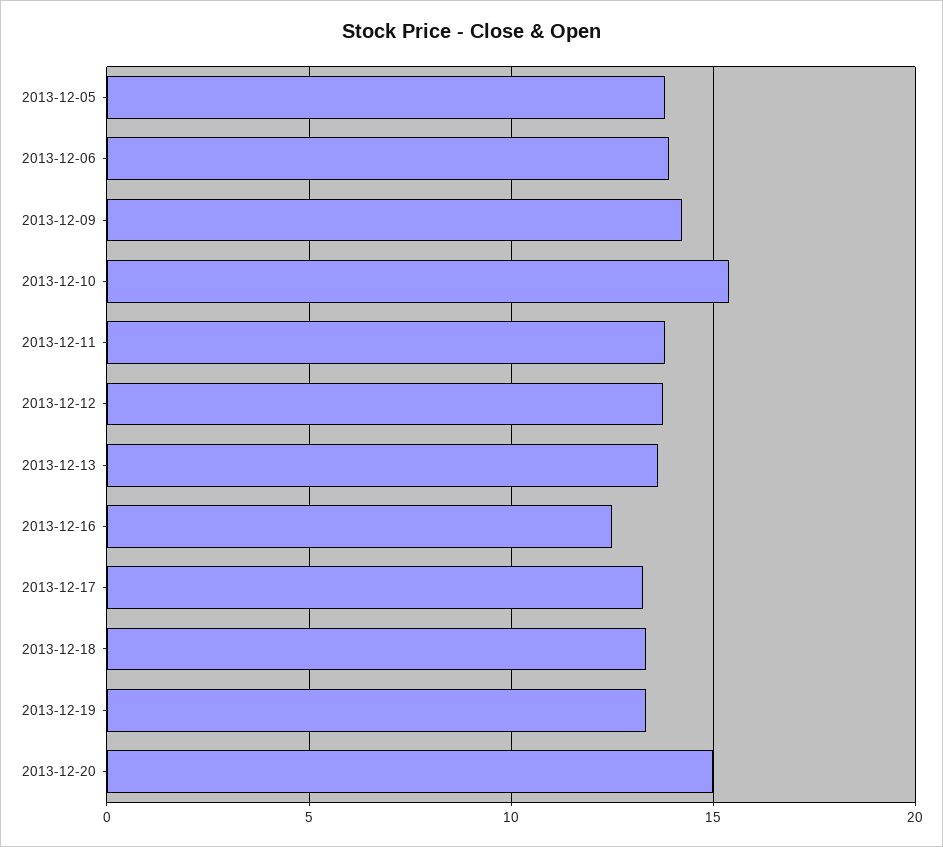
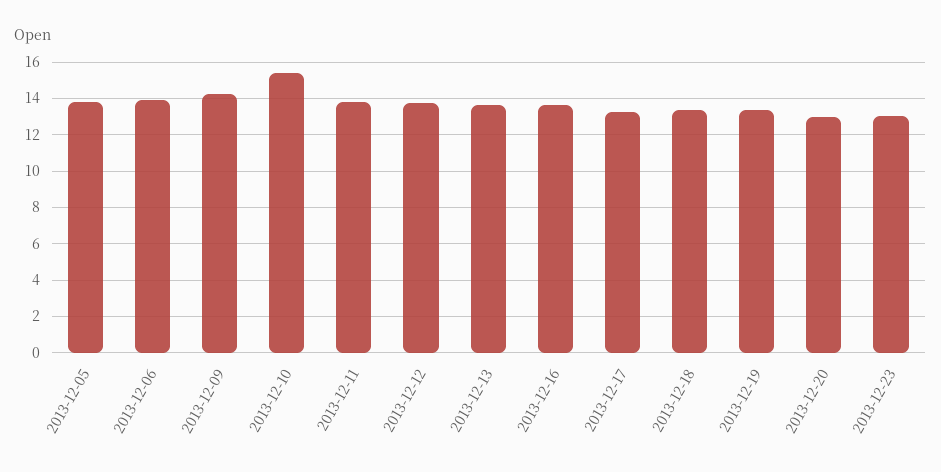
2013-12-16: 12.5 -> 13.5
2013-12-20: 15 -> 13
2013-12-23: none -> 13

